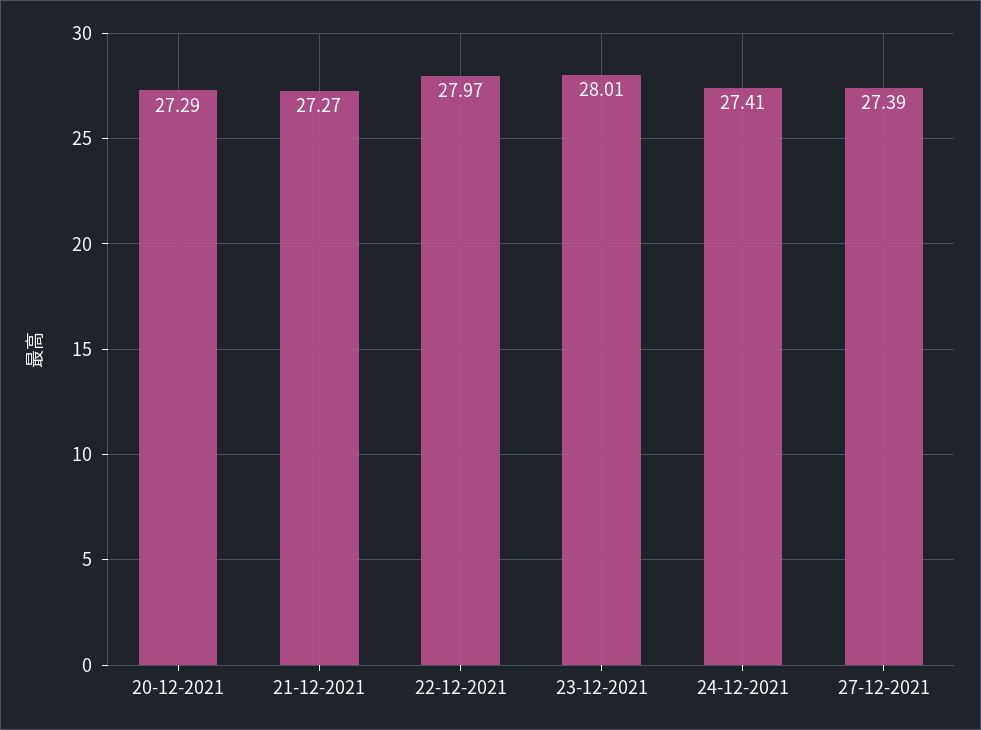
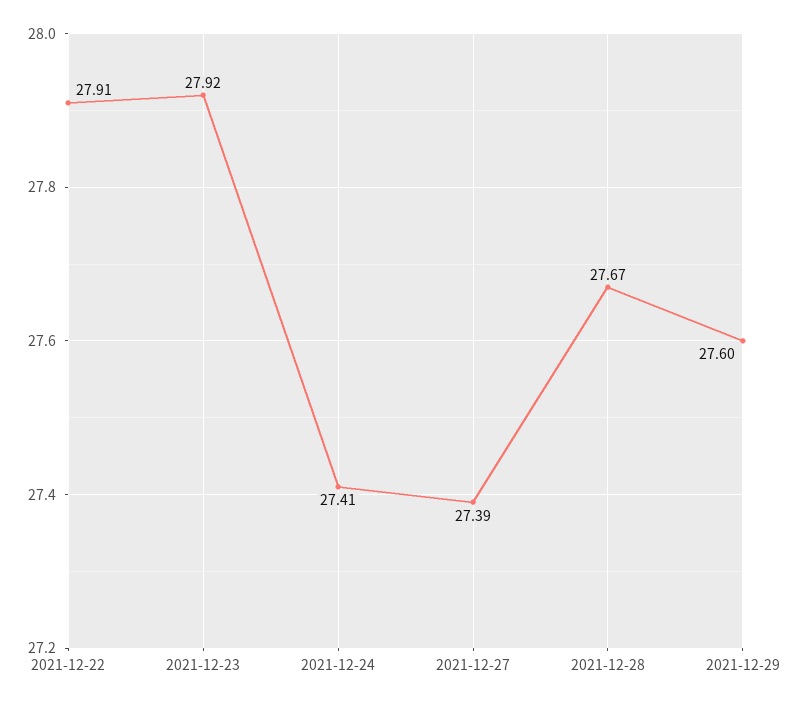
20-12-2021: 27.29 -> none
21-12-2021: 27.27 -> none
22-12-2021: 27.97 -> 27.91
23-12-2021: 28.01 -> 27.92
2021-12-28: none -> 27.67
2021-12-29: none -> 27.6

